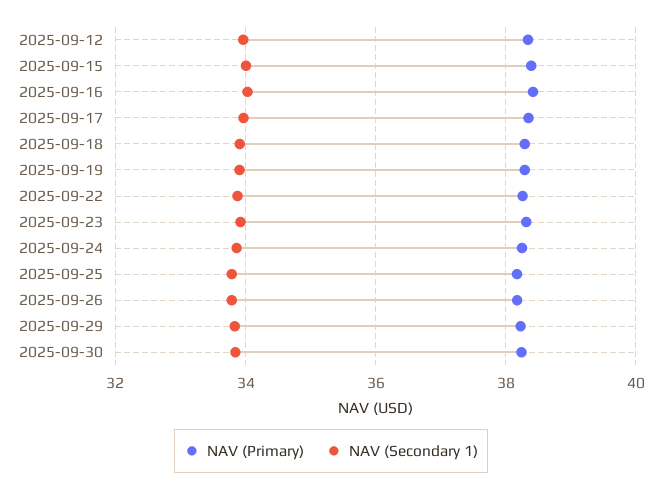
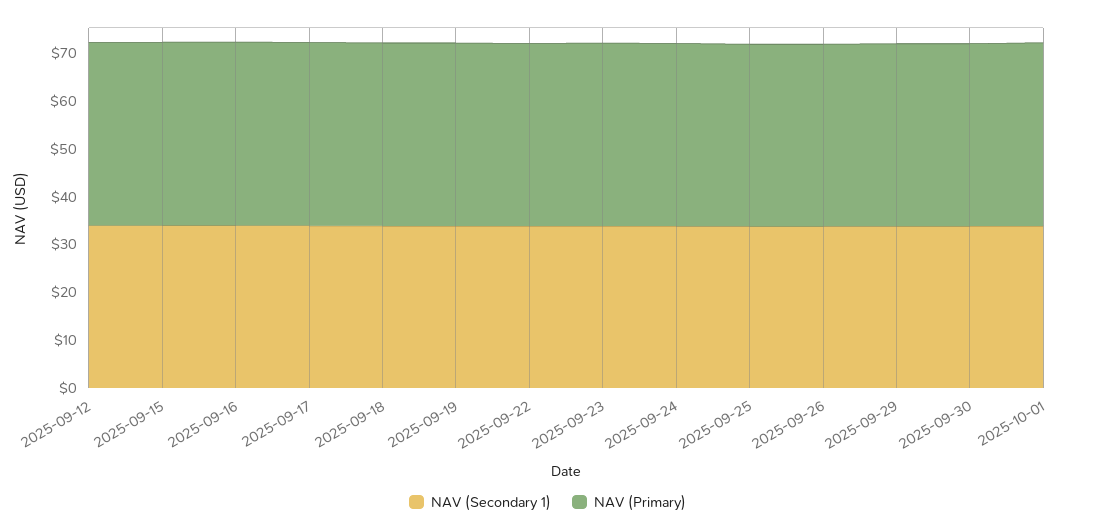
NAV (Secondary 1), 2025-10-01: none -> 34
NAV (Primary), 2025-10-01: none -> 38

